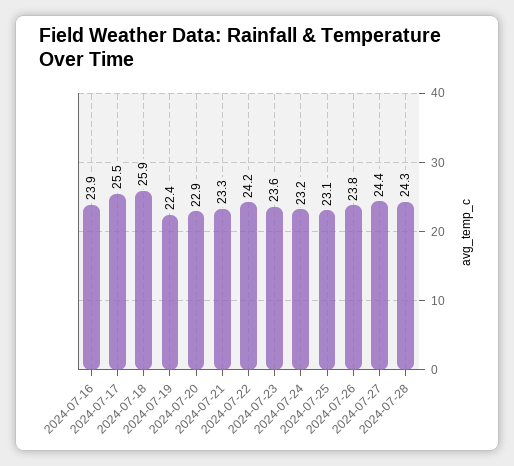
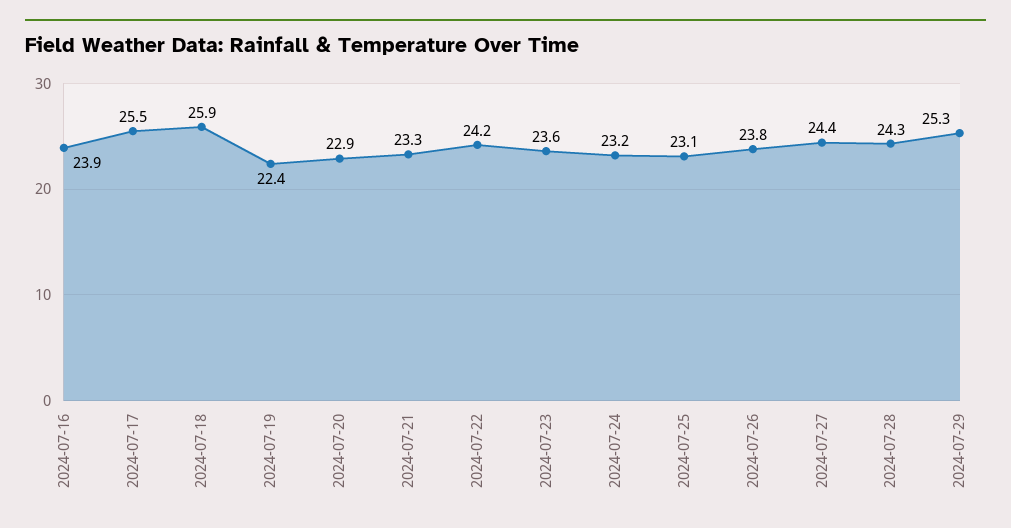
2024-07-29: none -> 25.3

